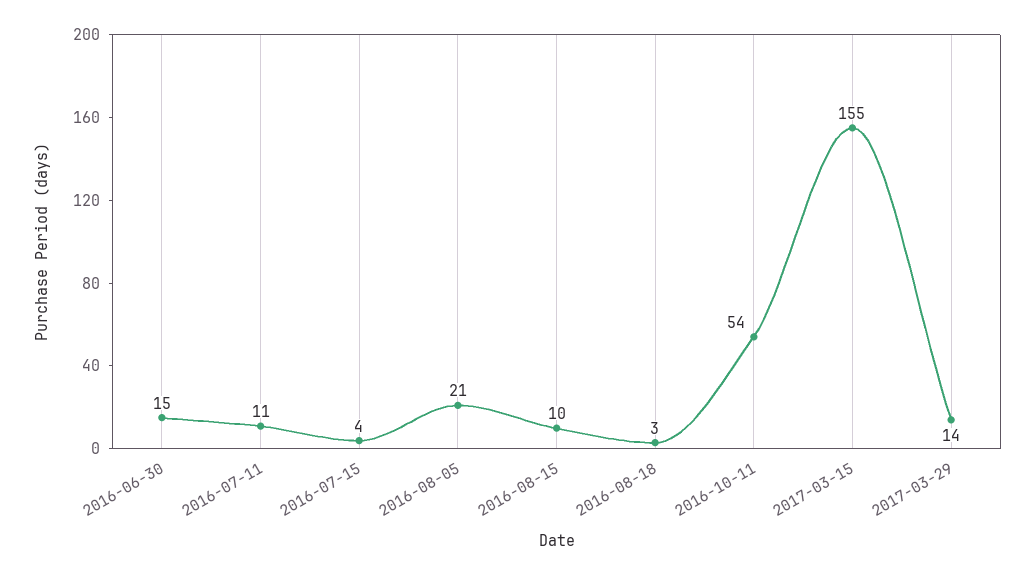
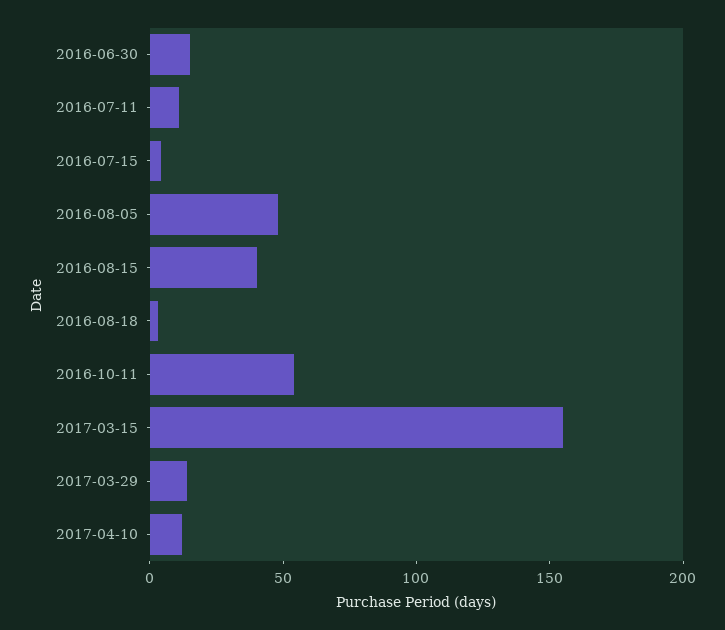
2016-08-05: 21 -> 50
2016-08-15: 10 -> 40
2017-04-10: none -> 10

